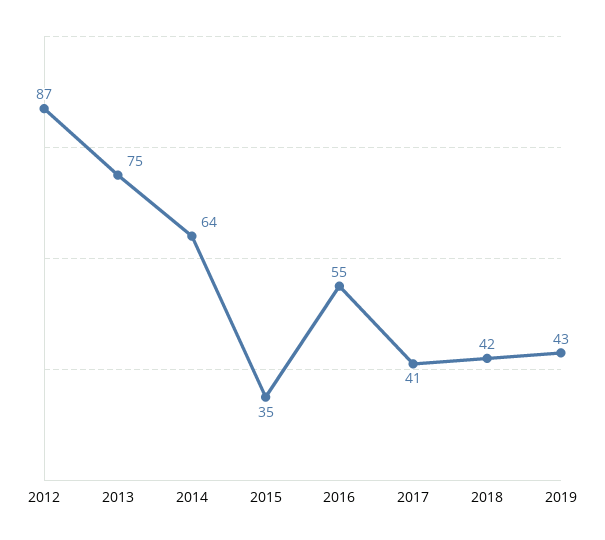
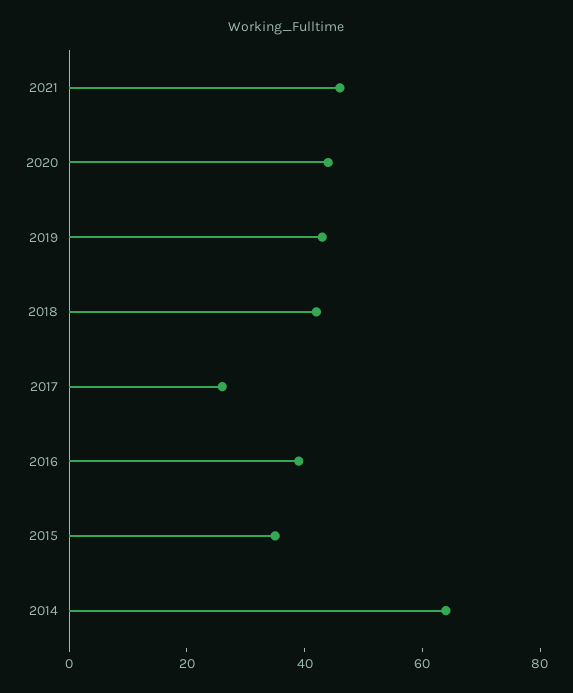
2012: 87 -> none
2013: 75 -> none
2016: 55 -> 40
2017: 41 -> 25
2021: none -> 45
2020: none -> 45

